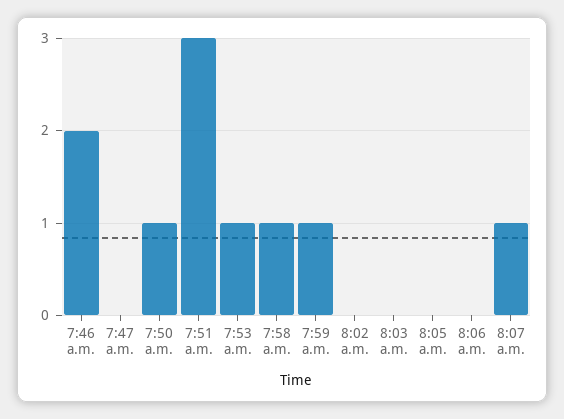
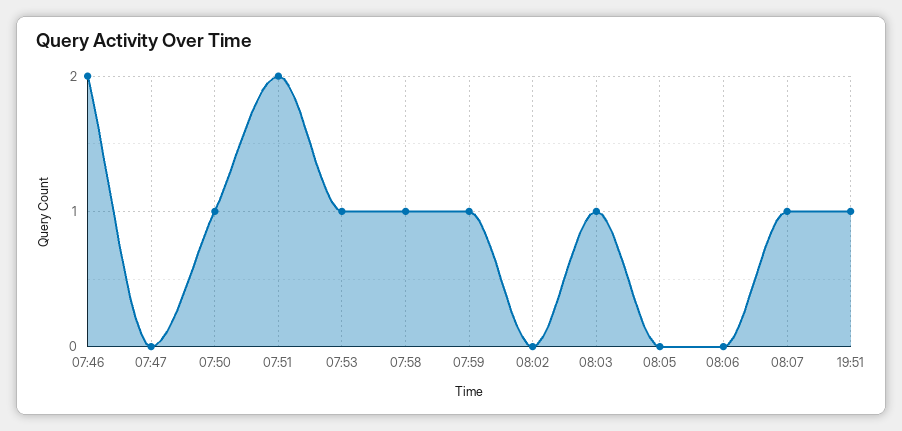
7:51 a.m.: 3 -> 2
8:03 a.m.: 0 -> 1
19:51: none -> 1

